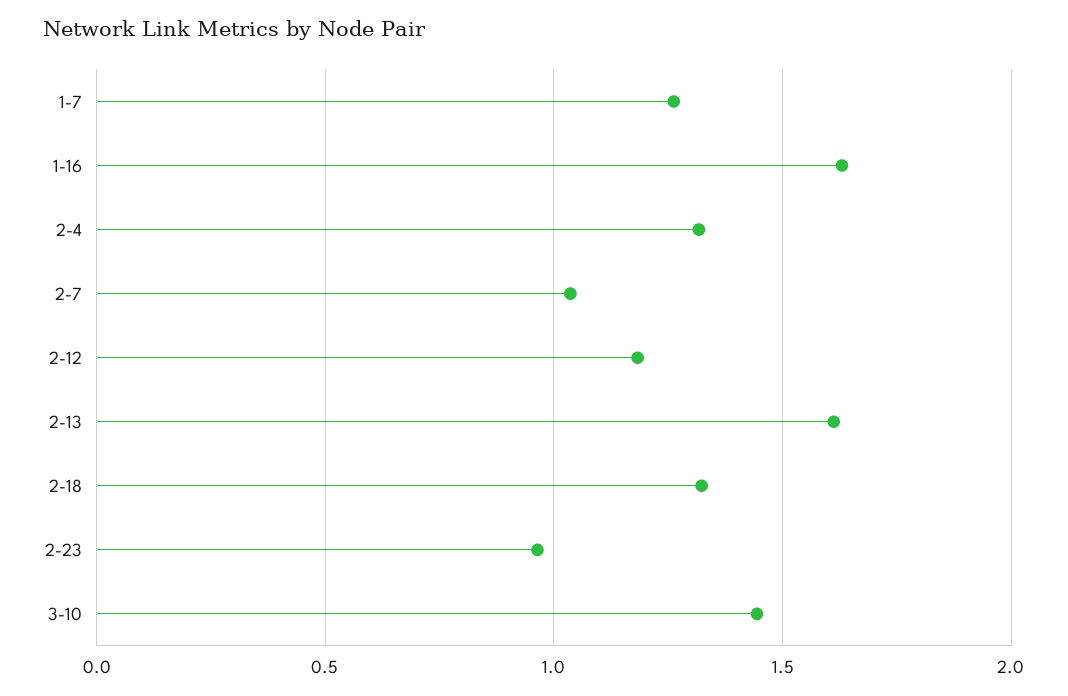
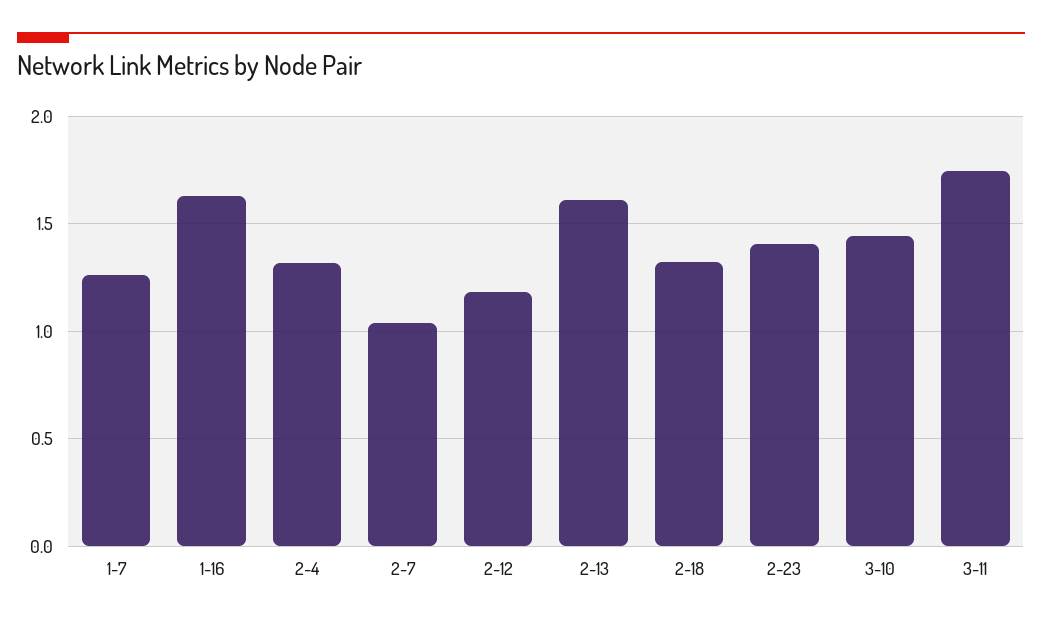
2-23: 0.95 -> 1.4
3-11: none -> 1.75

